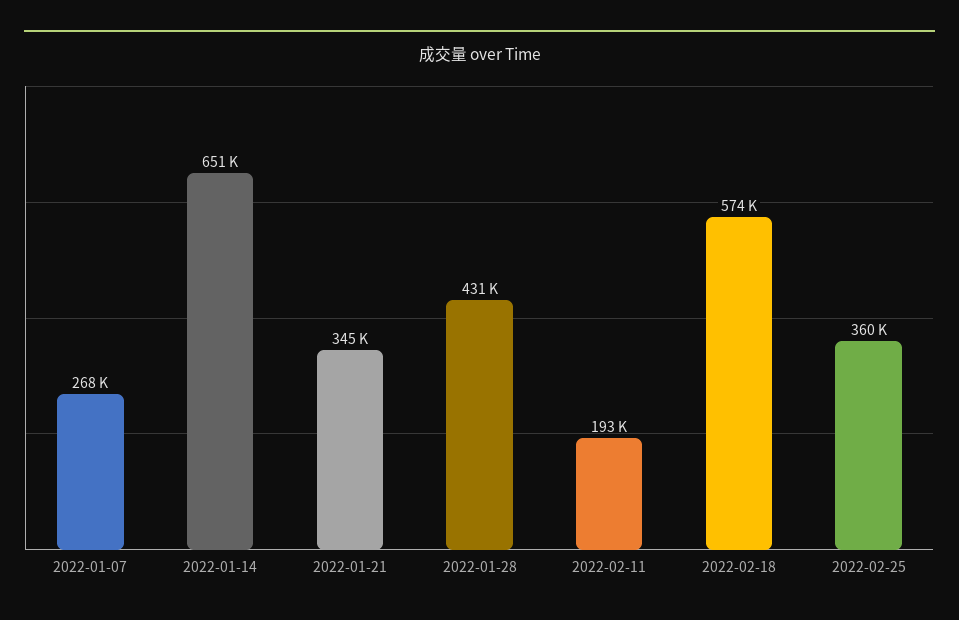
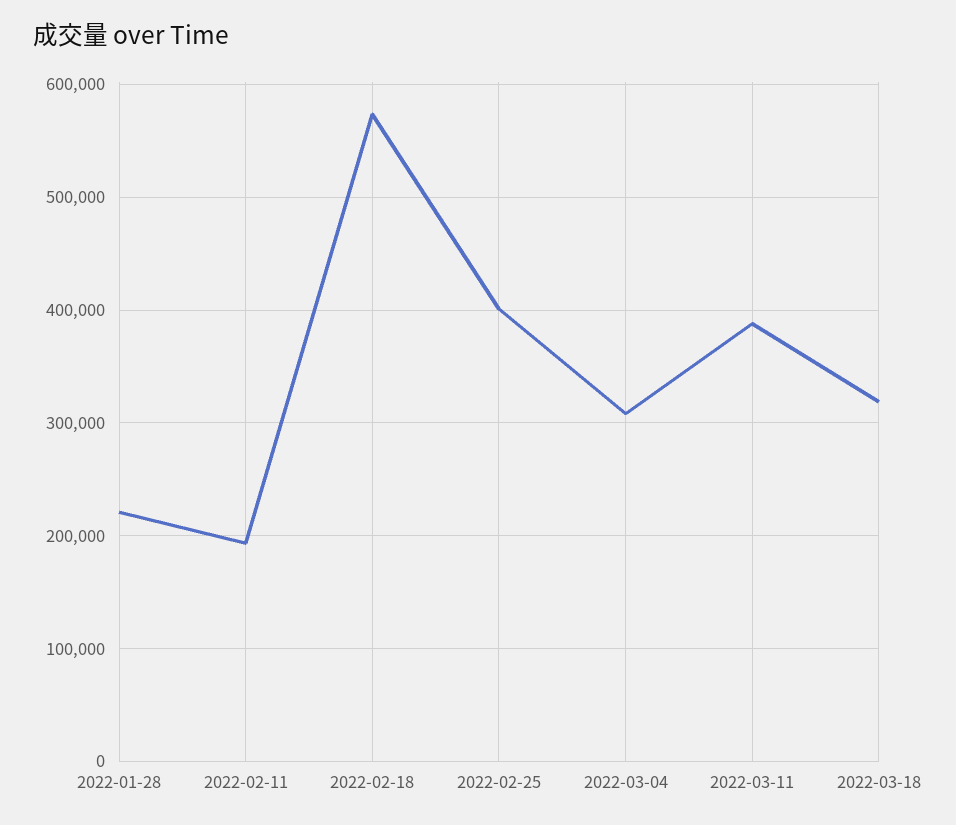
2022-01-07: 268000 -> none
2022-01-14: 651000 -> none
2022-01-21: 345000 -> none
2022-01-28: 431000 -> 220000
2022-02-25: 360000 -> 400000
2022-03-04: none -> 310000
2022-03-11: none -> 390000
2022-03-18: none -> 320000

